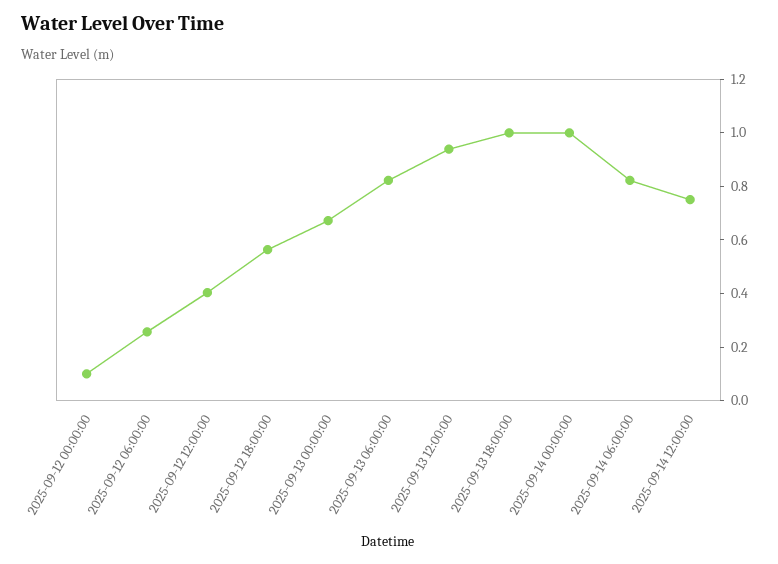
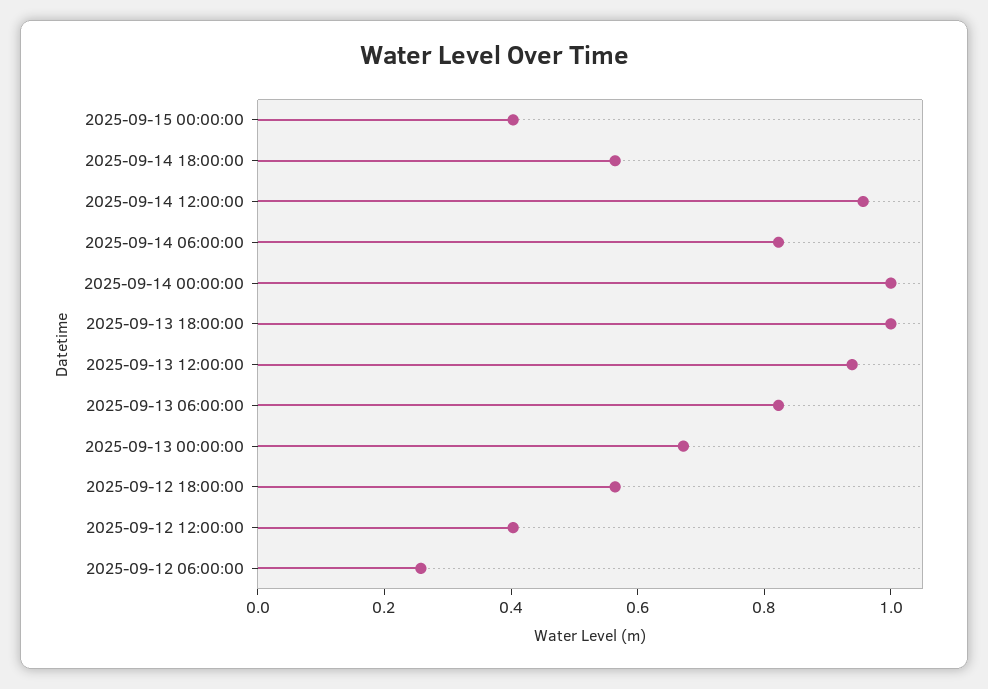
2025-09-12 00:00:00: 0.1 -> none
2025-09-14 12:00:00: 0.75 -> 0.95
2025-09-15 00:00:00: none -> 0.4
2025-09-14 18:00:00: none -> 0.55

